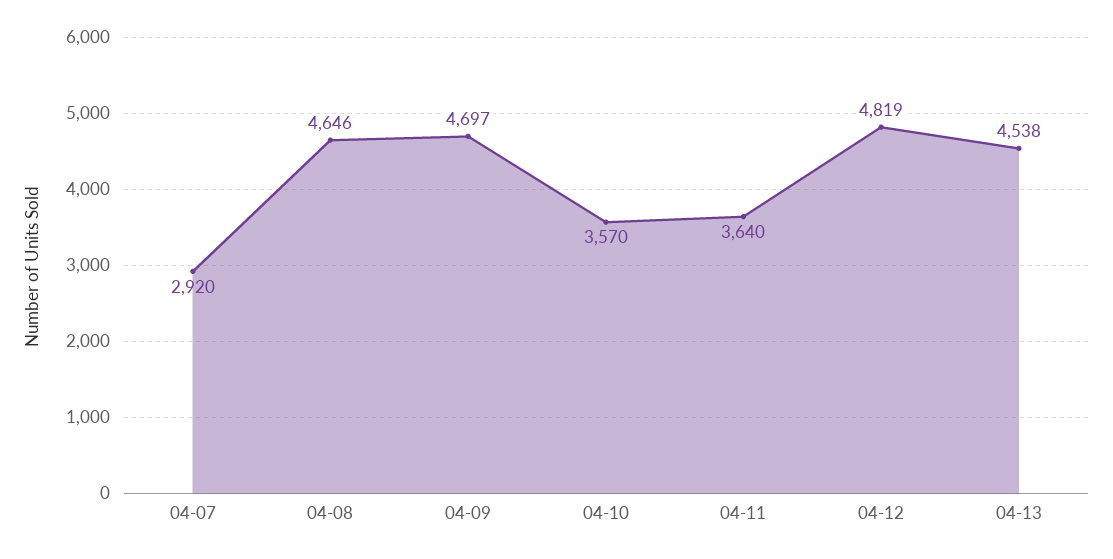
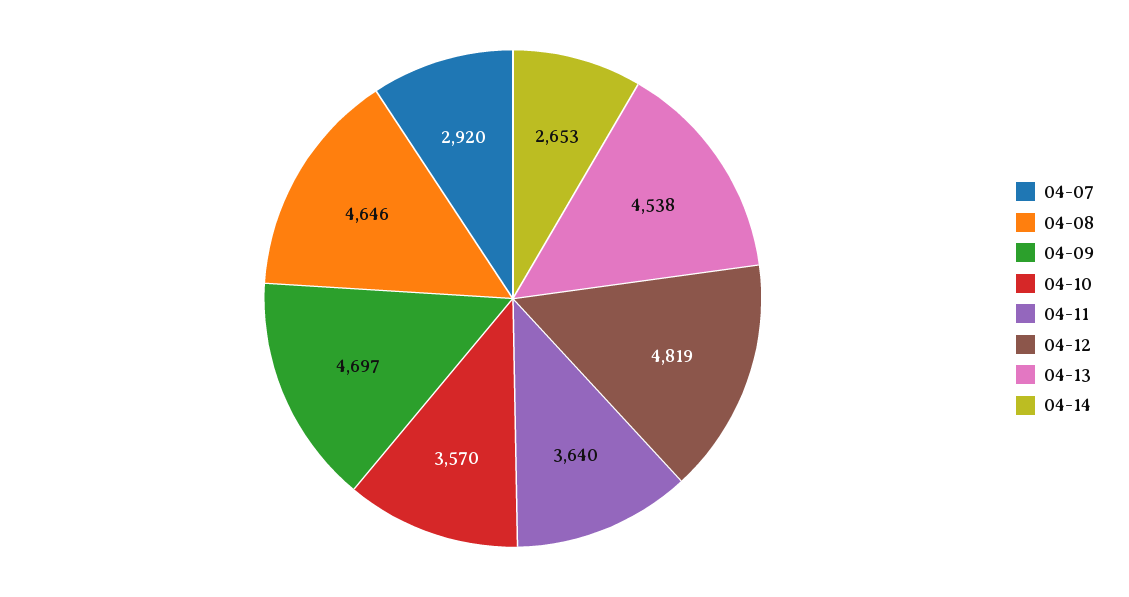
04-14: none -> 2653

